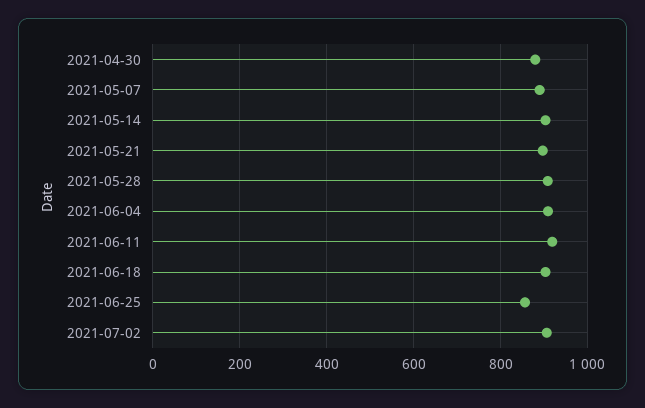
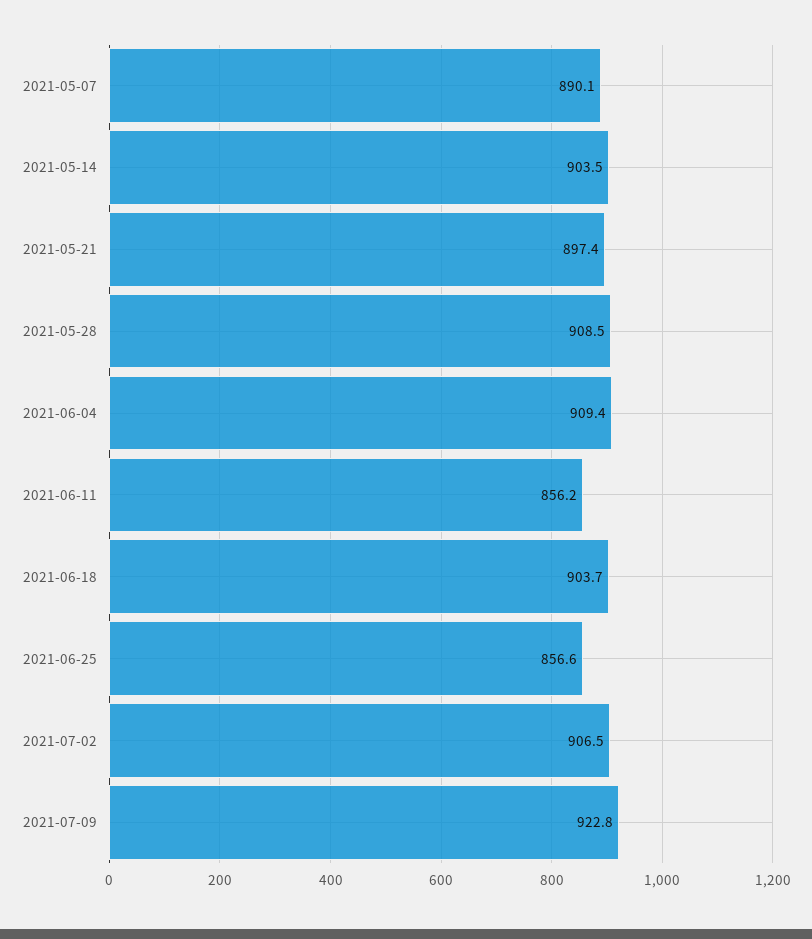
2021-04-30: 880 -> none
2021-06-11: 920 -> 856.2
2021-07-09: none -> 922.8

